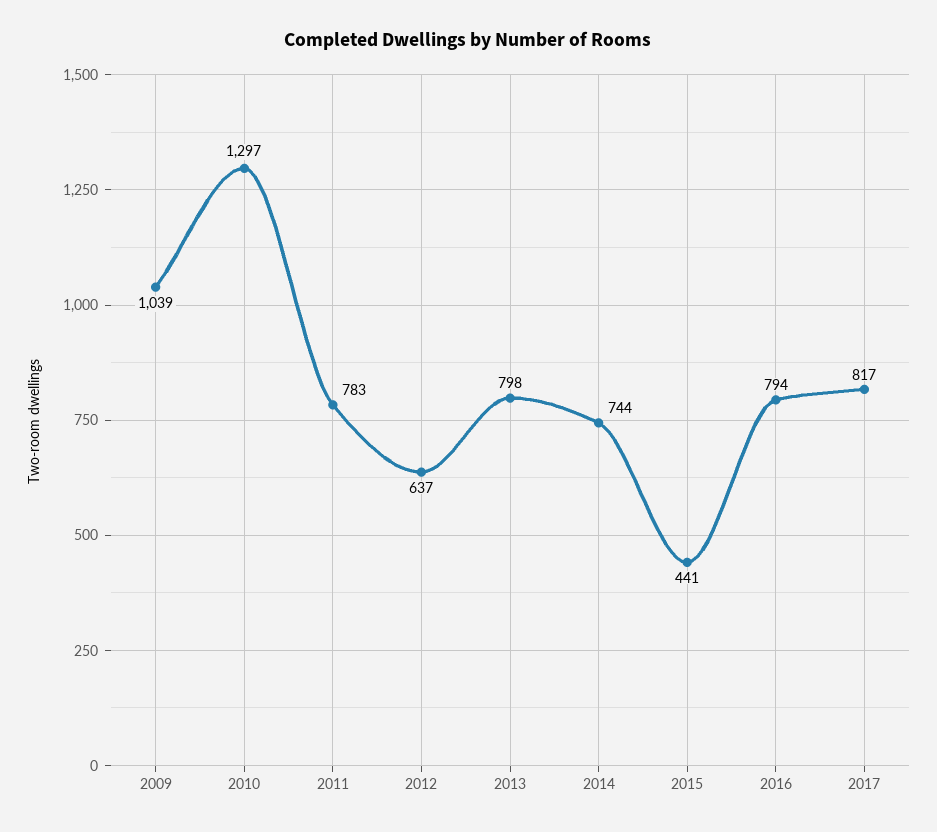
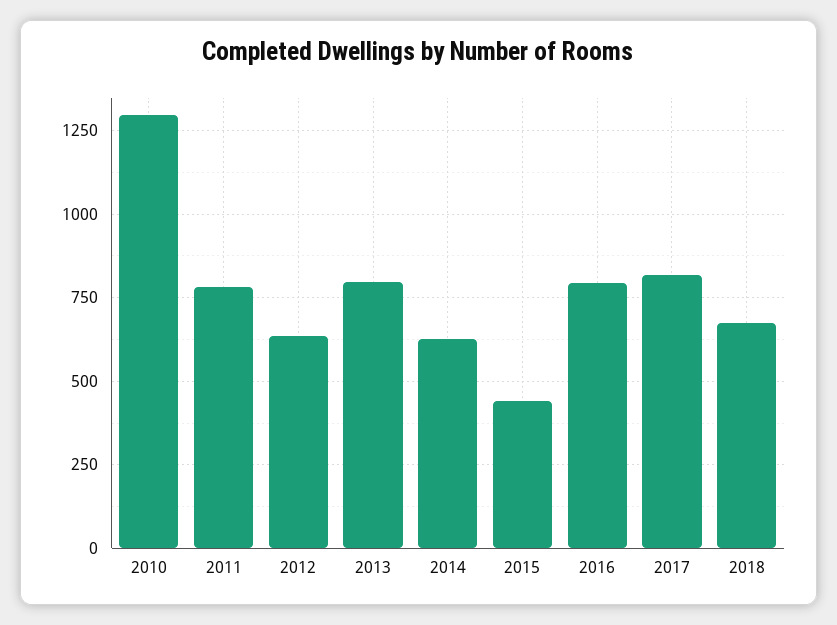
2009: 1039 -> none
2014: 744 -> 625
2018: none -> 675

